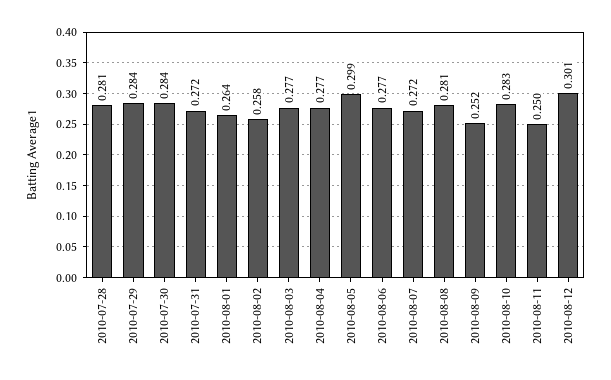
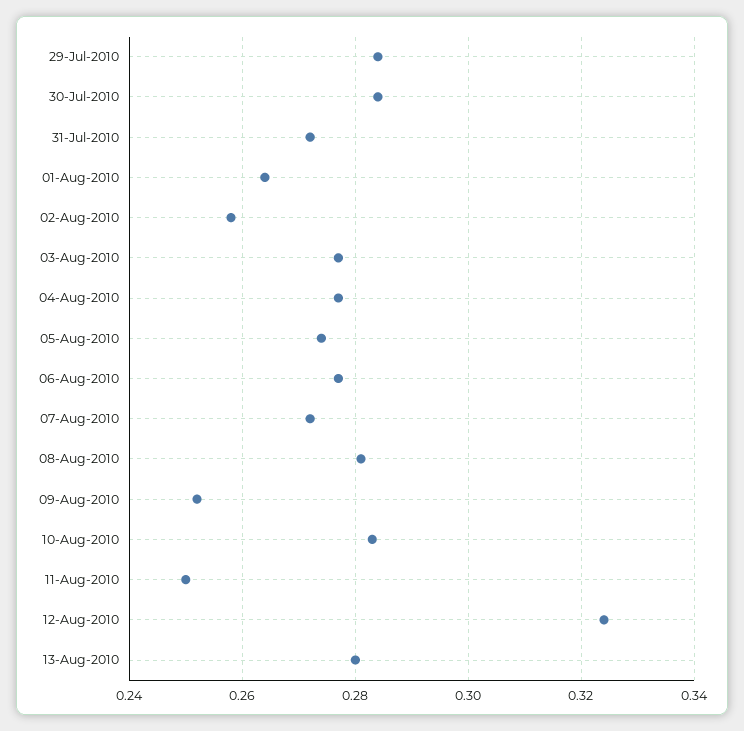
2010-07-28: 0.281 -> none
2010-08-05: 0.299 -> 0.275
2010-08-12: 0.301 -> 0.325
13-Aug-2010: none -> 0.28

